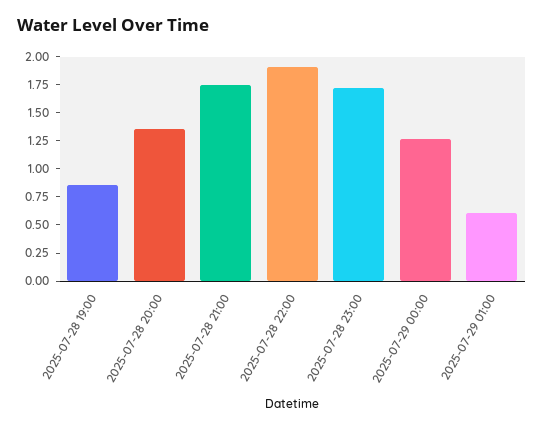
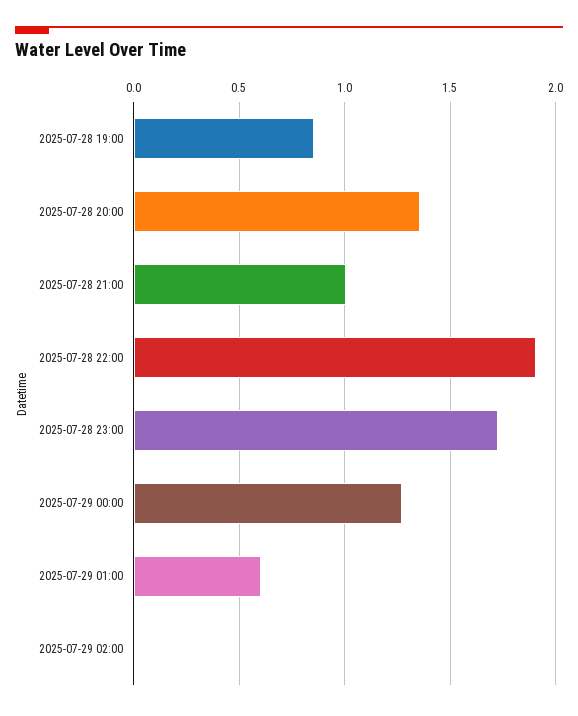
2025-07-28 21:00: 1.75 -> 1
2025-07-29 02:00: none -> 0

